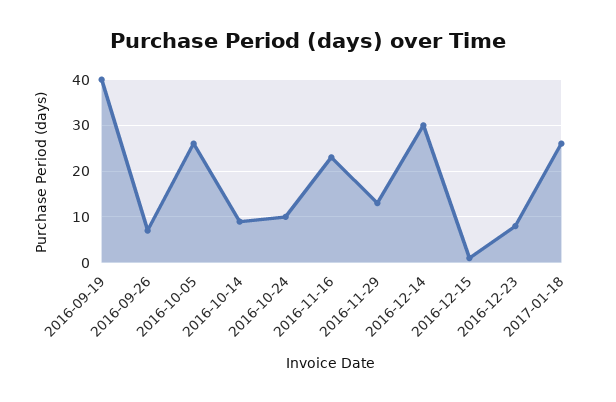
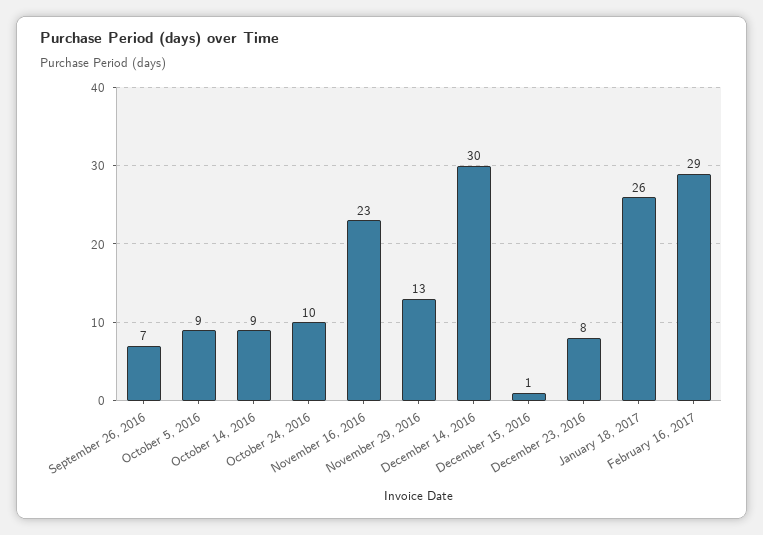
2016-09-19: 40 -> none
2016-10-05: 25 -> 9
February 16, 2017: none -> 29

